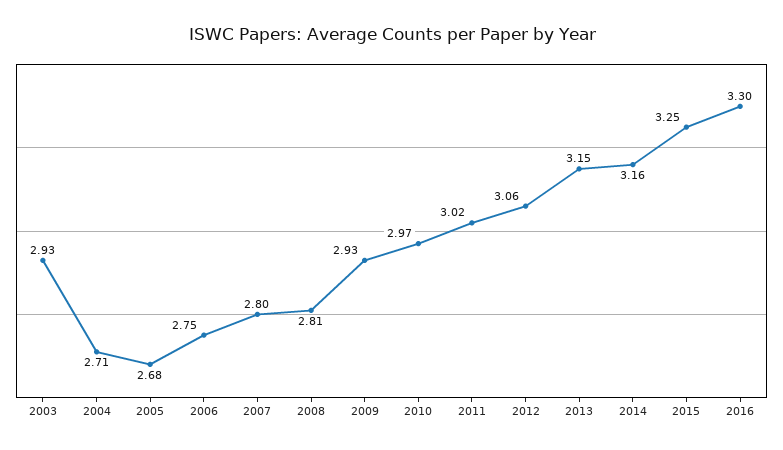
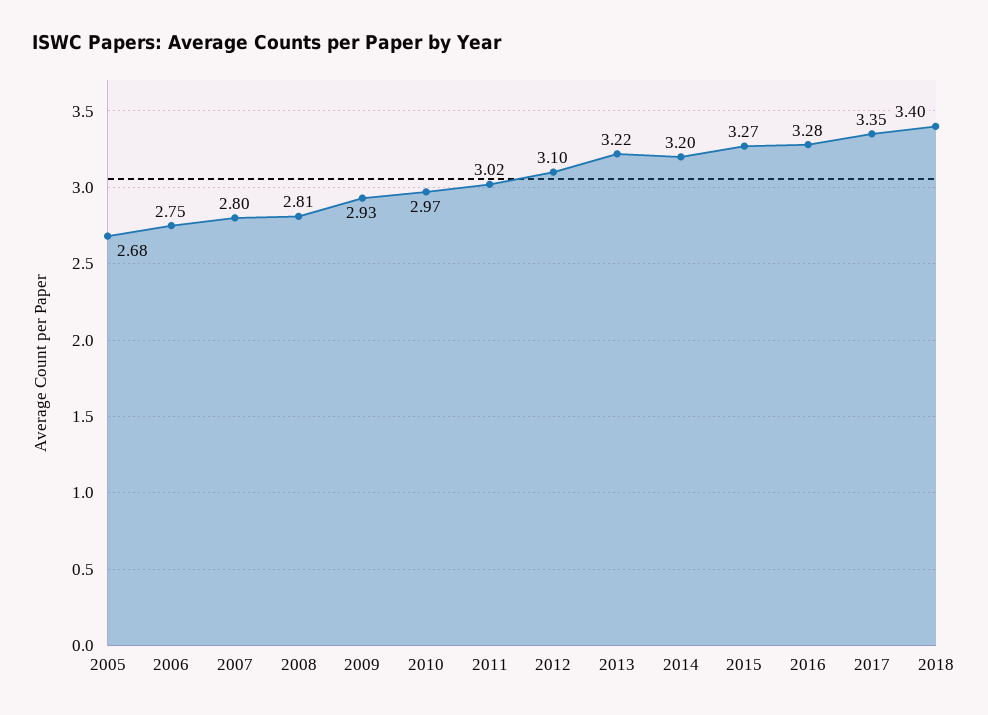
2003: 2.93 -> none
2004: 2.71 -> none
2012: 3.06 -> 3.1
2013: 3.15 -> 3.22
2014: 3.16 -> 3.2
2015: 3.25 -> 3.27
2016: 3.3 -> 3.28
2017: none -> 3.35
2018: none -> 3.4

